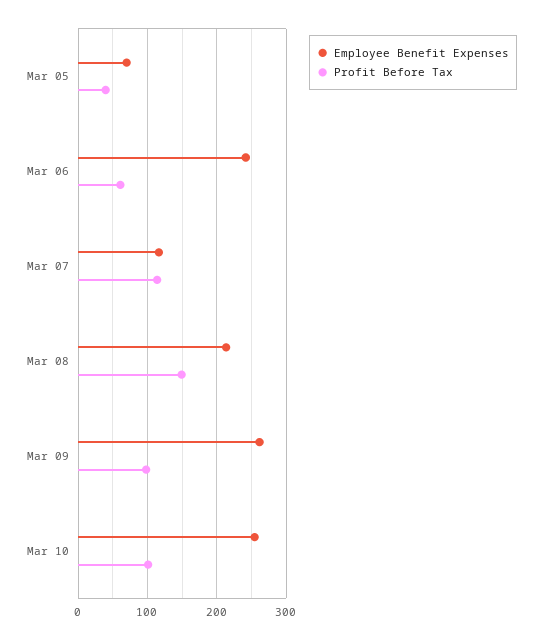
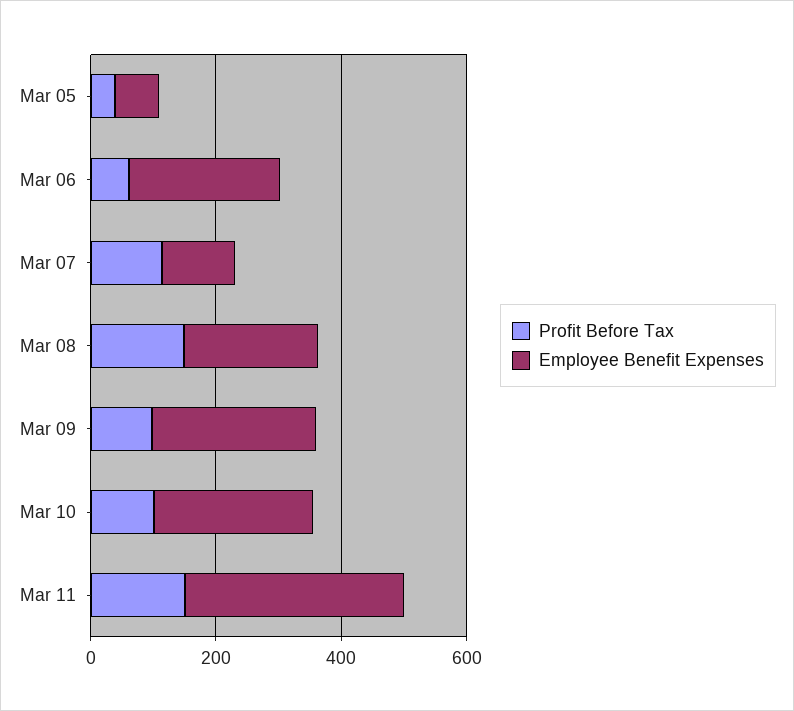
Profit Before Tax, Mar 11: none -> 150
Employee Benefit Expenses, Mar 11: none -> 350

